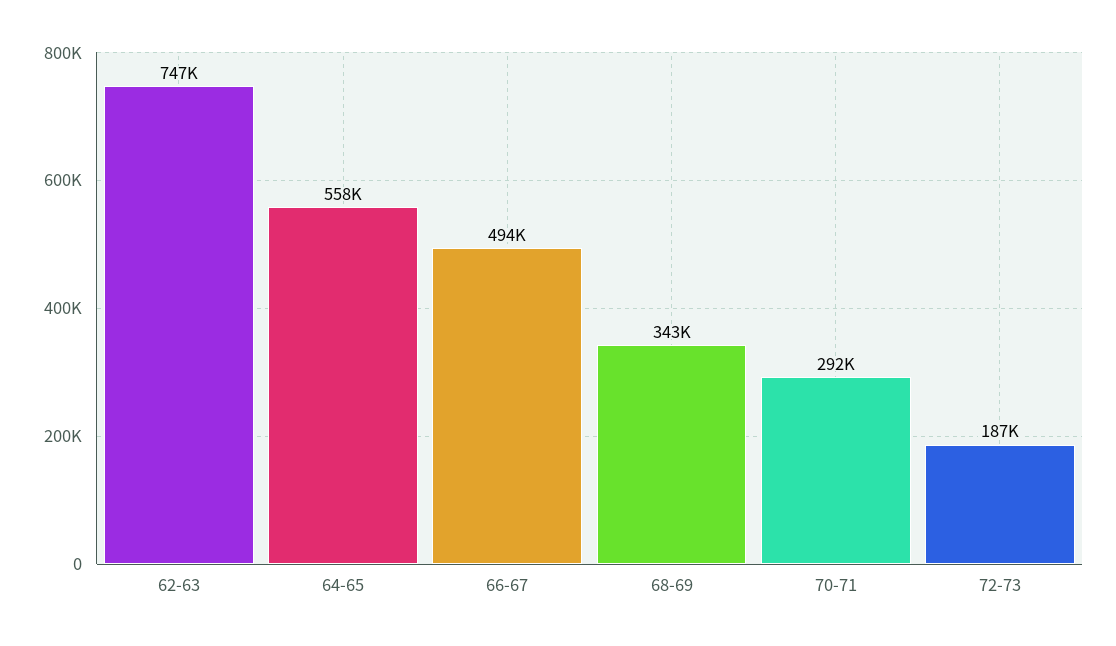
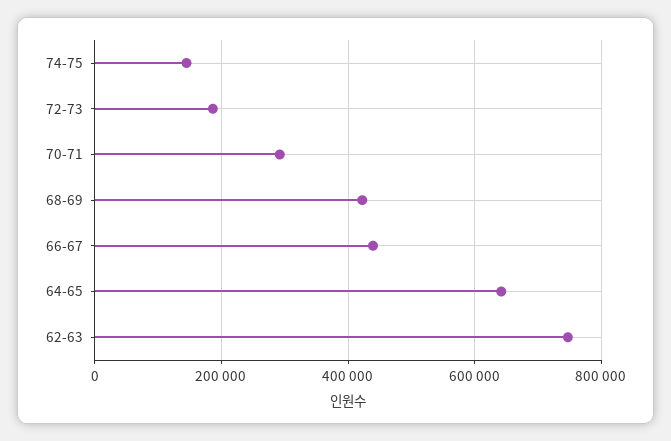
64-65: 558000 -> 640000
66-67: 494000 -> 440000
68-69: 343000 -> 420000
74-75: none -> 140000

